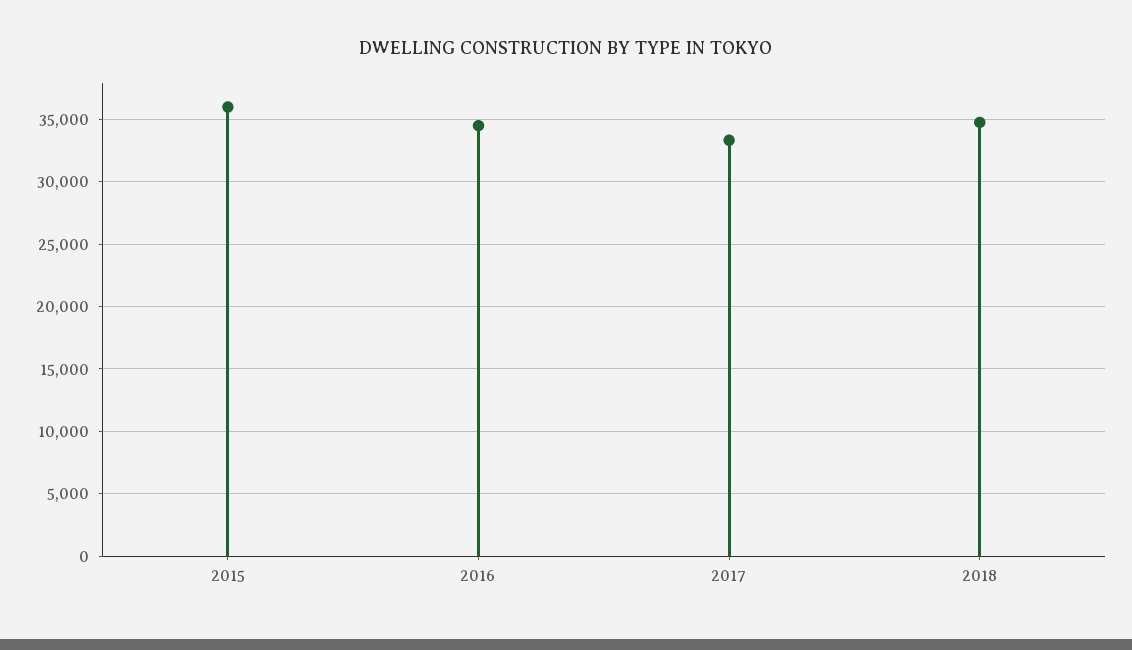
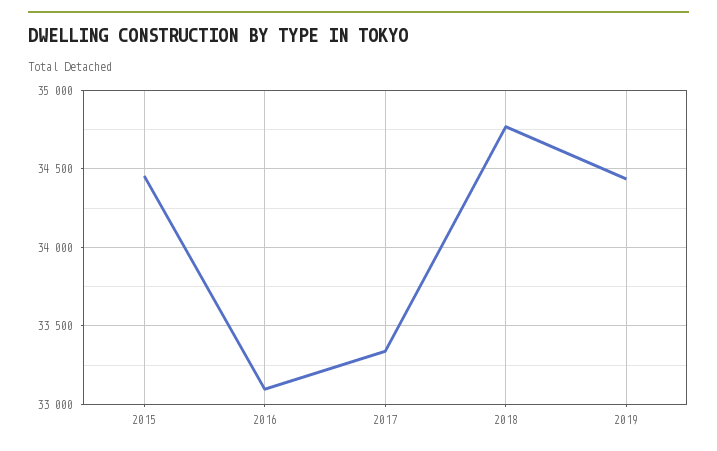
2015: 36000 -> 34450
2016: 34500 -> 33100
2019: none -> 34450

